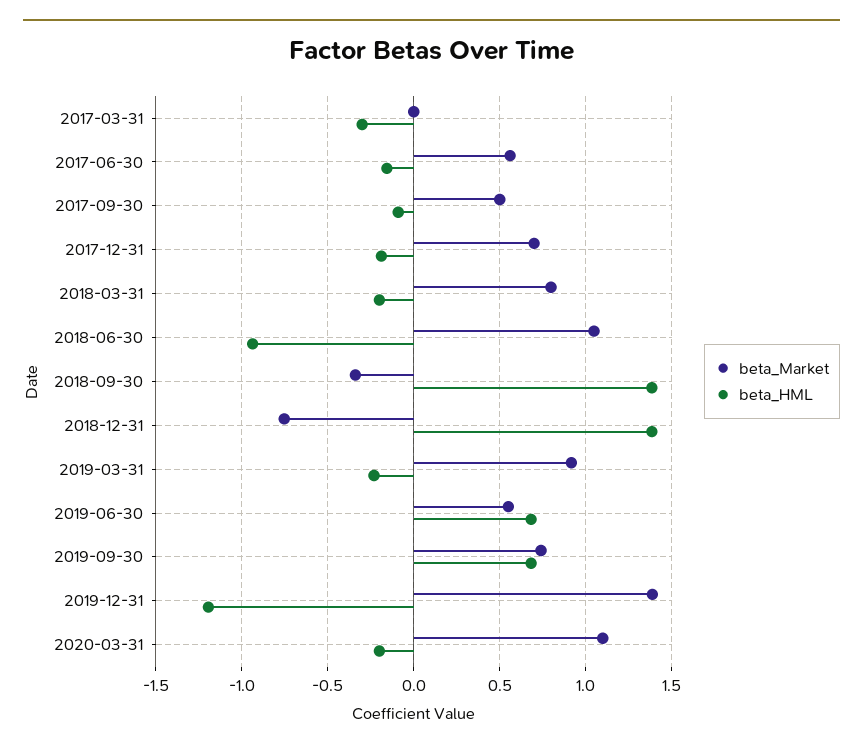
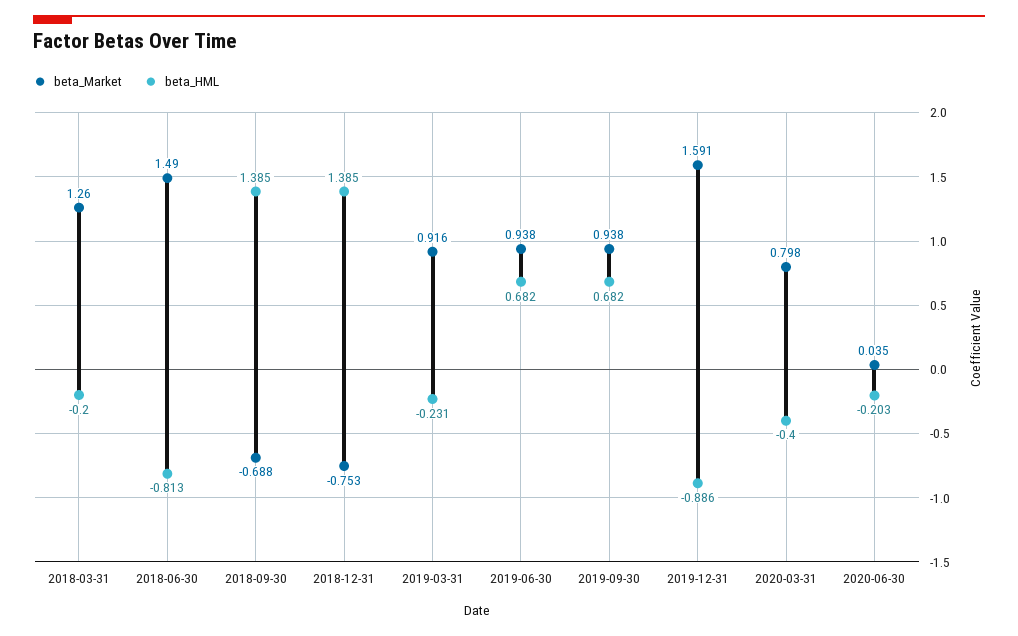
beta_Market, 2017-03-31: 0 -> none
beta_HML, 2017-03-31: -0.3 -> none
beta_Market, 2017-06-30: 0.55 -> none
beta_HML, 2017-06-30: -0.15 -> none
beta_Market, 2017-09-30: 0.5 -> none
beta_HML, 2017-09-30: -0.1 -> none
beta_Market, 2017-12-31: 0.7 -> none
beta_HML, 2017-12-31: -0.2 -> none
beta_Market, 2018-03-31: 0.8 -> 1.26
beta_Market, 2018-06-30: 1.05 -> 1.49
beta_HML, 2018-06-30: -0.95 -> -0.813
beta_Market, 2018-09-30: -0.35 -> -0.688
beta_Market, 2019-06-30: 0.55 -> 0.938
beta_Market, 2019-09-30: 0.75 -> 0.938
beta_Market, 2019-12-31: 1.4 -> 1.591
beta_HML, 2019-12-31: -1.2 -> -0.886
beta_Market, 2020-03-31: 1.1 -> 0.798
beta_HML, 2020-03-31: -0.2 -> -0.4
beta_Market, 2020-06-30: none -> 0.035
beta_HML, 2020-06-30: none -> -0.203

